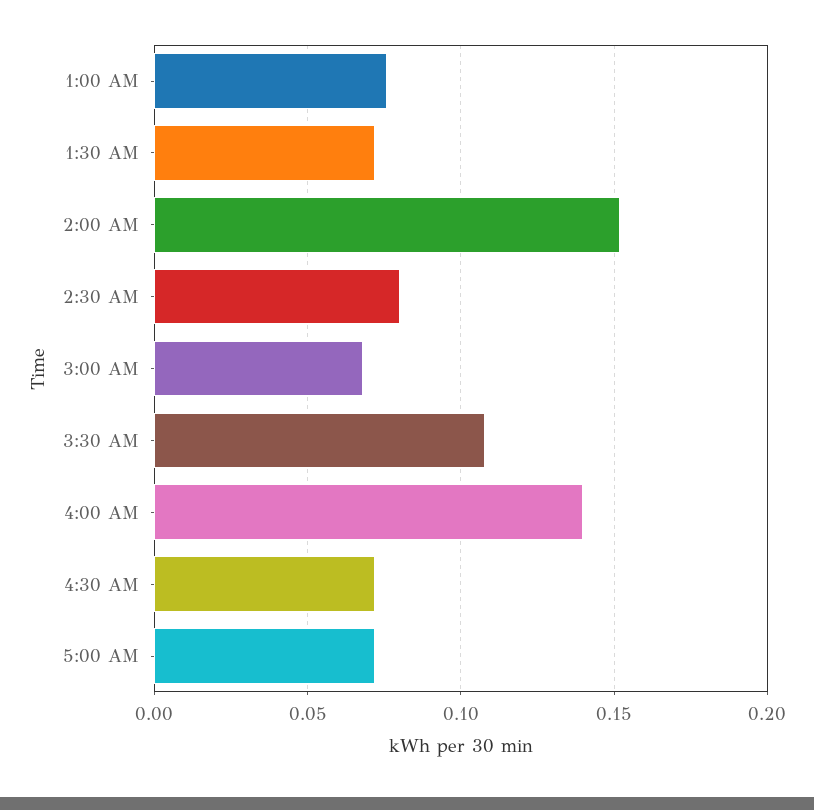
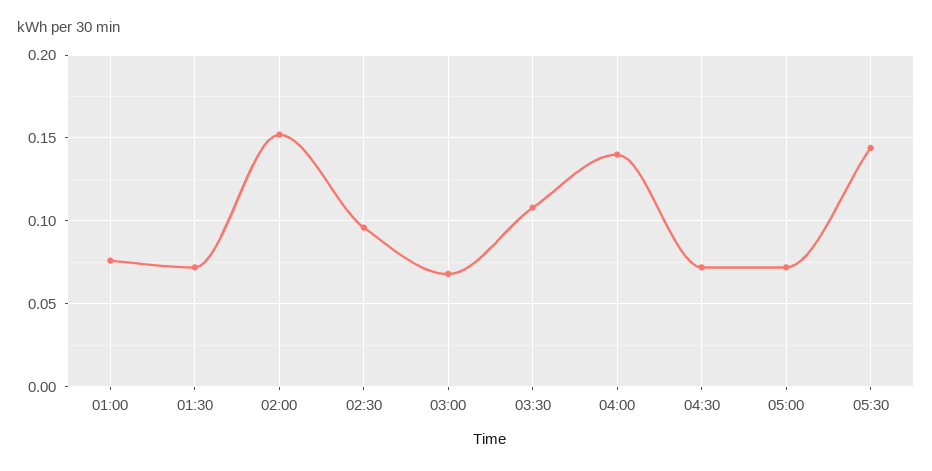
2:30 AM: 0.08 -> 0.095
05:30: none -> 0.145

